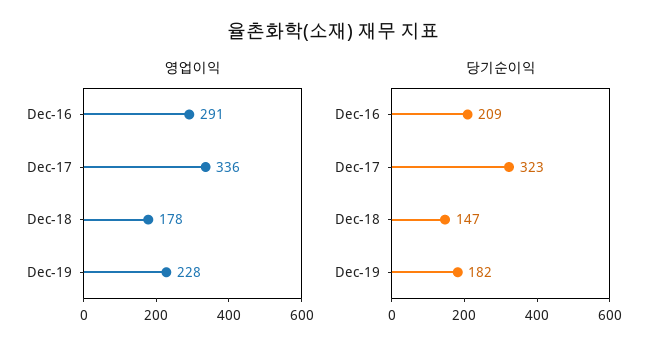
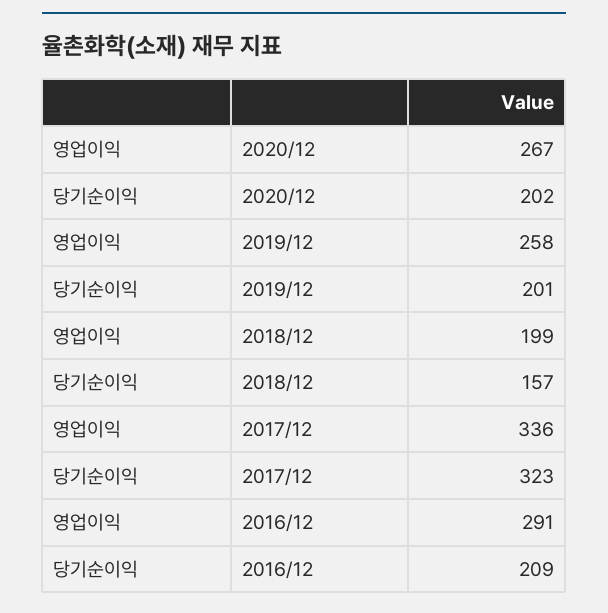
영업이익, Dec-18: 178 -> 199
영업이익, Dec-19: 228 -> 258
당기순이익, Dec-18: 147 -> 157
당기순이익, Dec-19: 182 -> 201
영업이익, 2020/12: none -> 267
당기순이익, 2020/12: none -> 202

